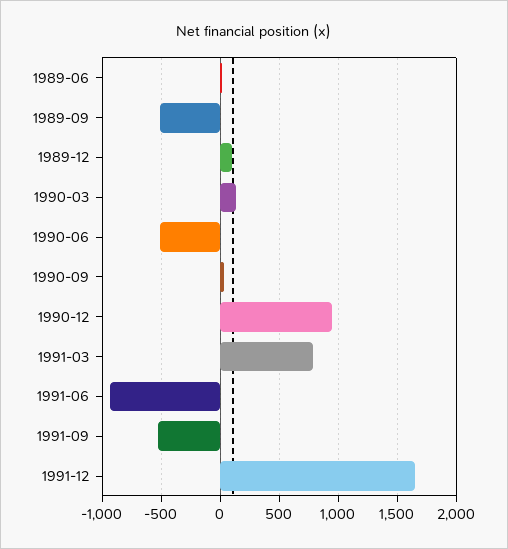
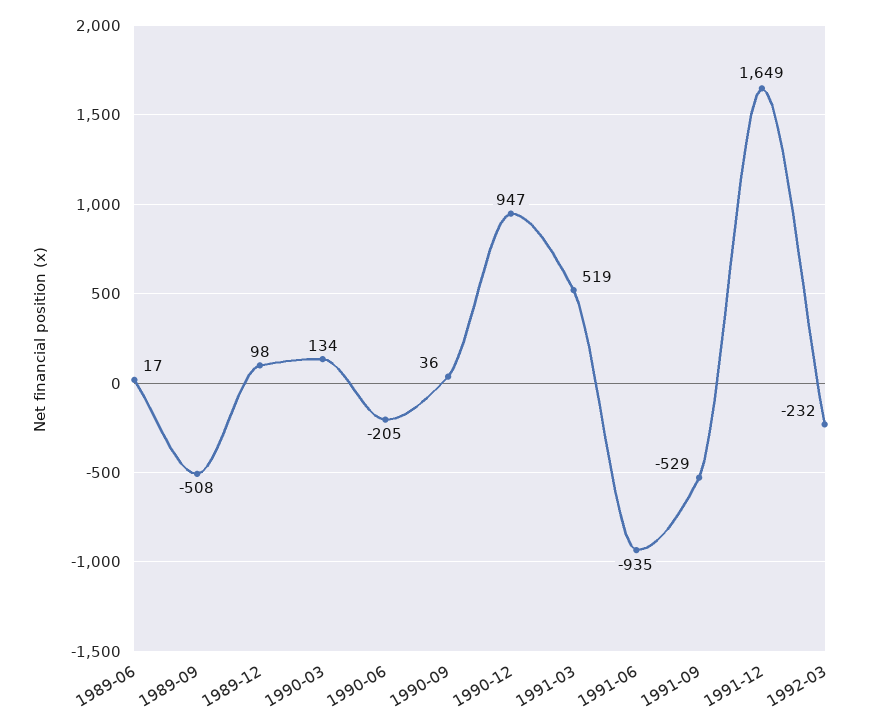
1990-06: -500 -> -205
1991-03: 800 -> 519
1992-03: none -> -232

